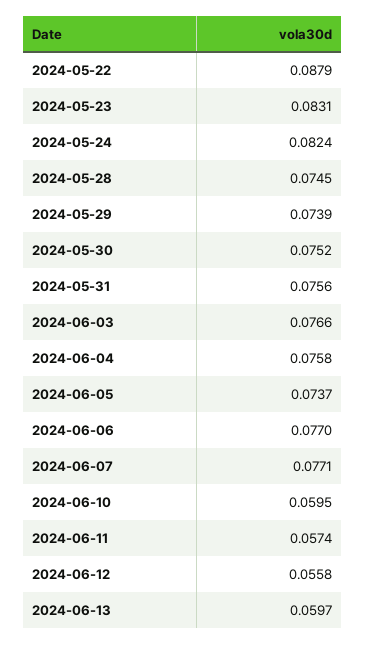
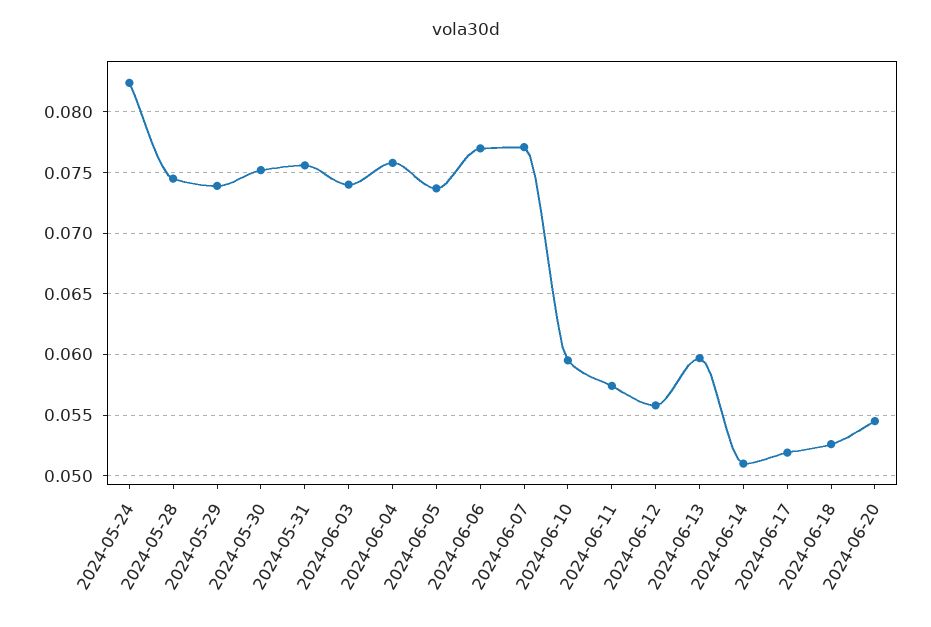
2024-05-22: 0.0879 -> none
2024-05-23: 0.0831 -> none
2024-06-03: 0.0766 -> 0.074
2024-06-14: none -> 0.051
2024-06-17: none -> 0.052
2024-06-18: none -> 0.0525
2024-06-20: none -> 0.0545

